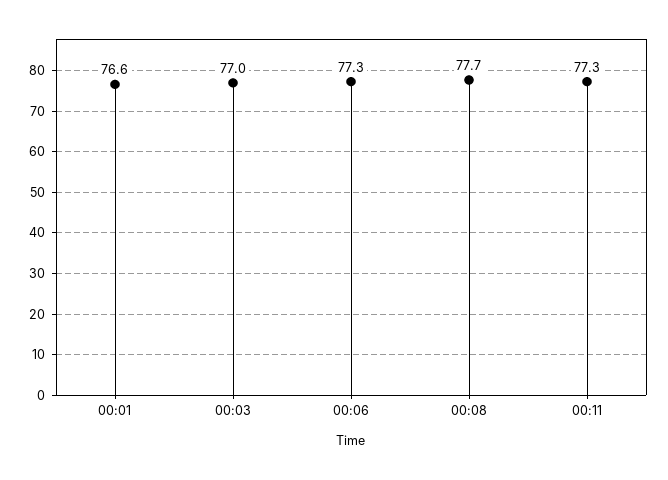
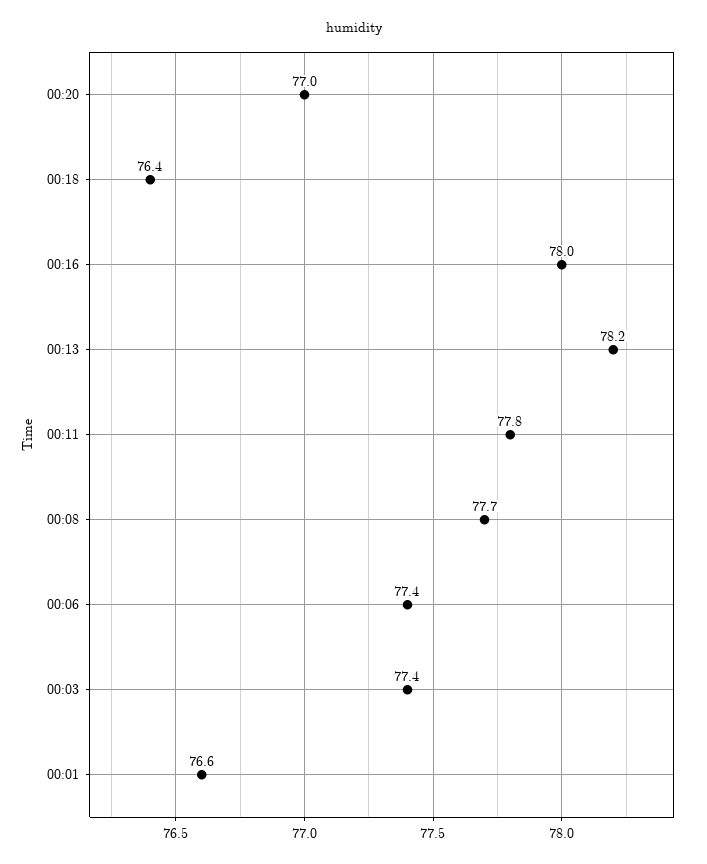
00:03: 77 -> 77.4
00:06: 77.3 -> 77.4
00:11: 77.3 -> 77.8
00:20: none -> 77
00:18: none -> 76.4
00:16: none -> 78
00:13: none -> 78.2

